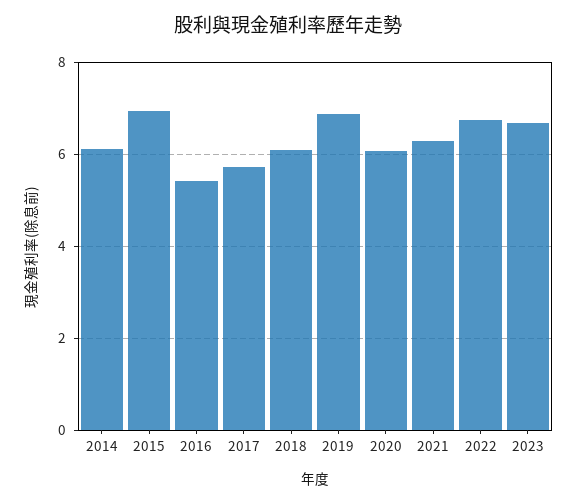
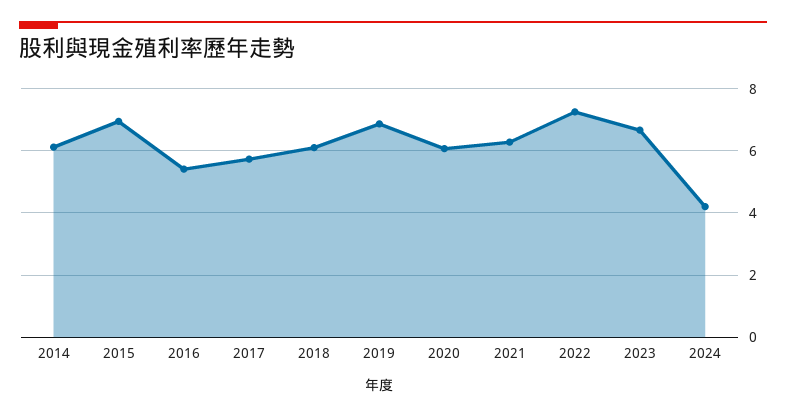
2022: 6.8 -> 7.2
2024: none -> 4.2

